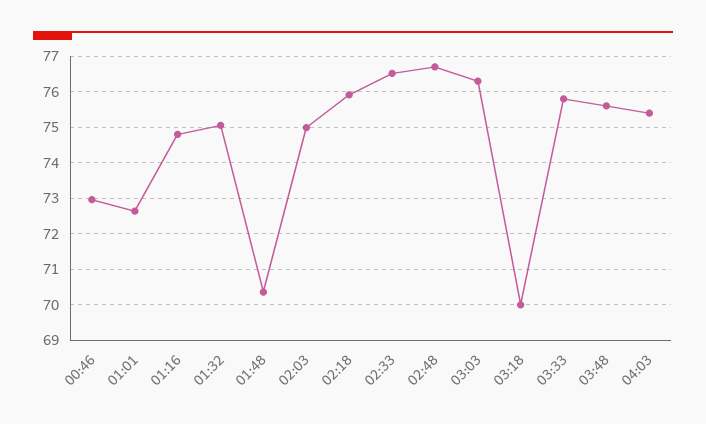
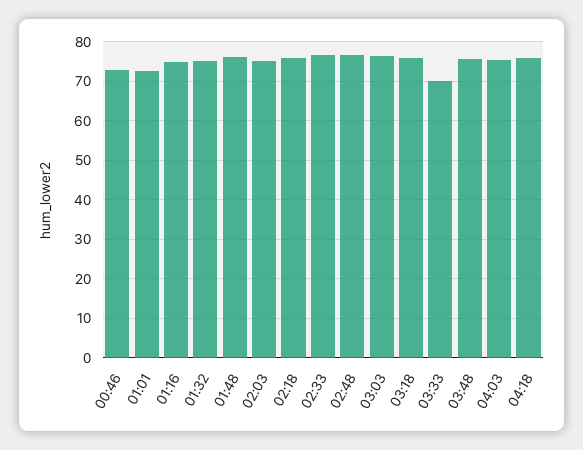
01:48: 70.4 -> 76
03:18: 70 -> 76
03:33: 75.8 -> 70
04:18: none -> 76

